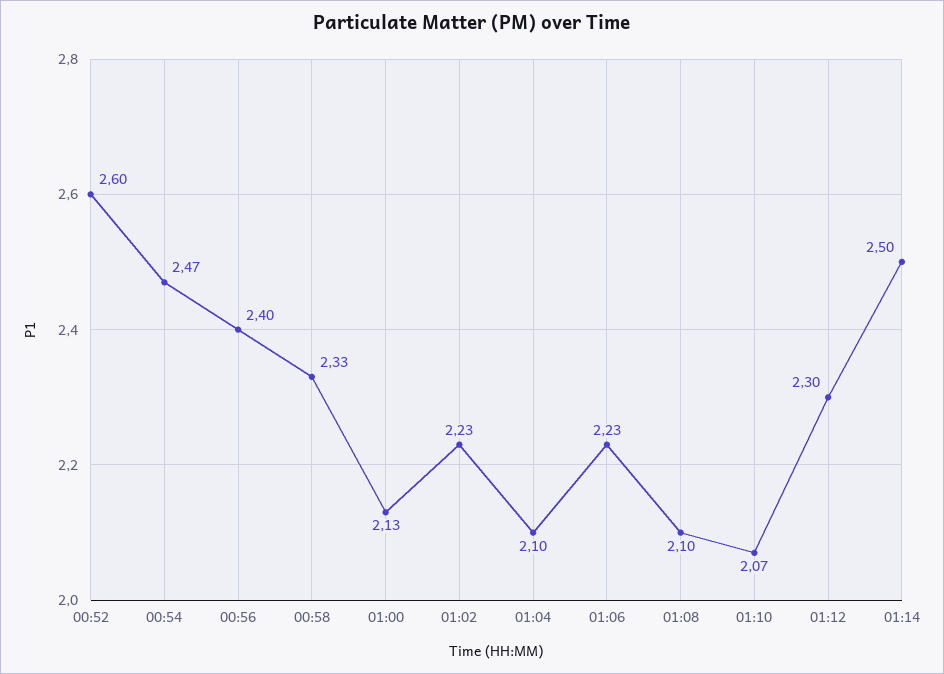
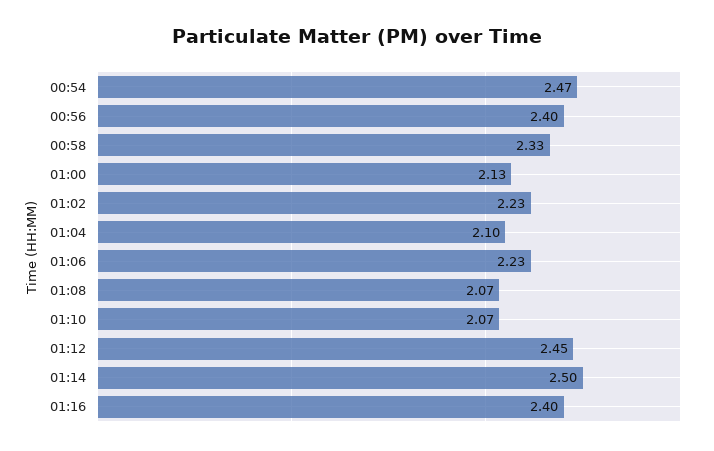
00:52: 2.6 -> none
01:08: 2.1 -> 2.07
01:12: 2.3 -> 2.45
01:16: none -> 2.4

